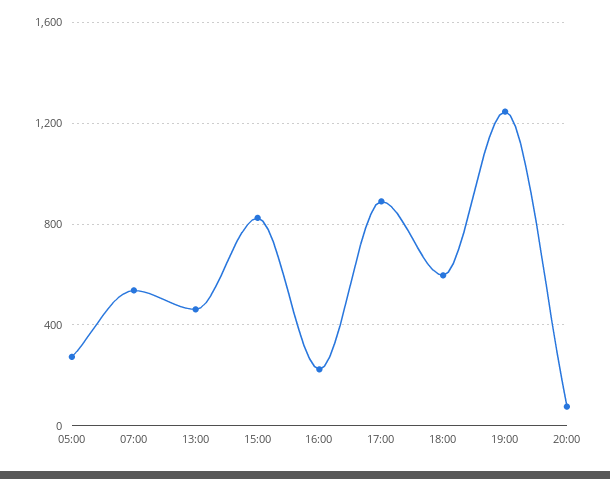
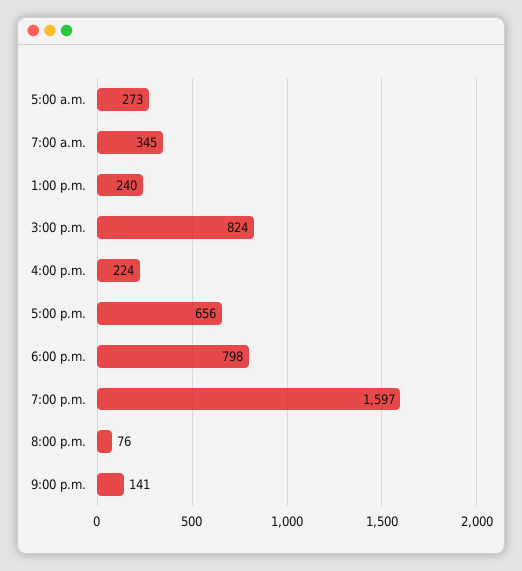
07:00: 550 -> 345
13:00: 450 -> 240
17:00: 900 -> 656
18:00: 600 -> 798
19:00: 1250 -> 1597
9:00 p.m.: none -> 141

